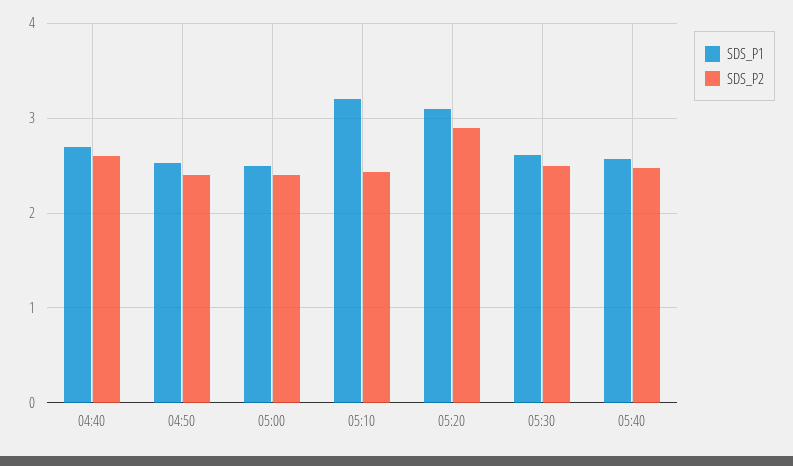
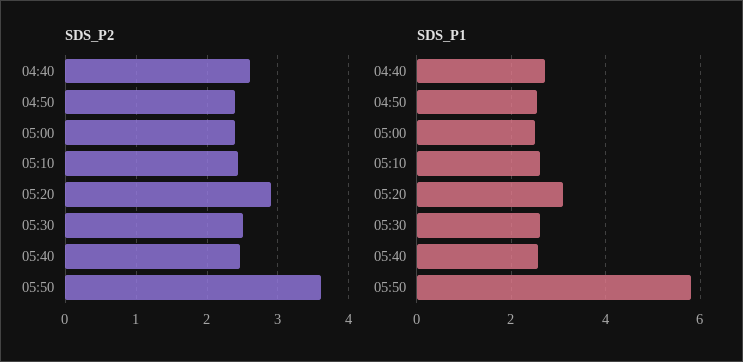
SDS_P1, 05:10: 3.2 -> 2.6
SDS_P2, 05:50: none -> 3.6
SDS_P1, 05:50: none -> 5.8

